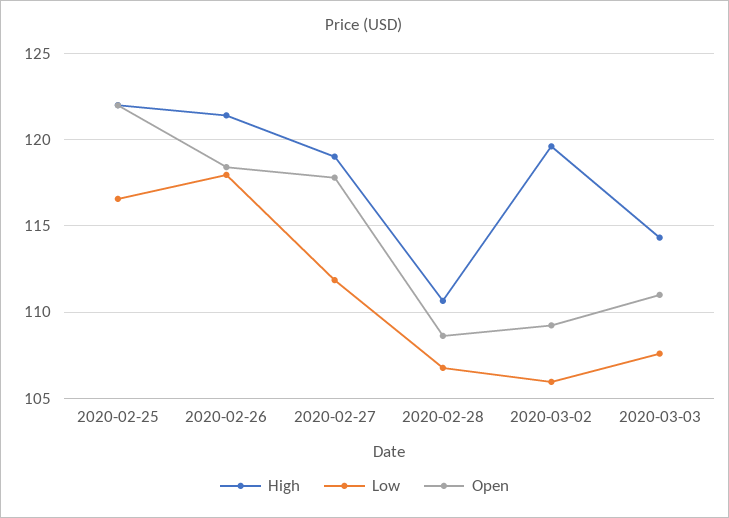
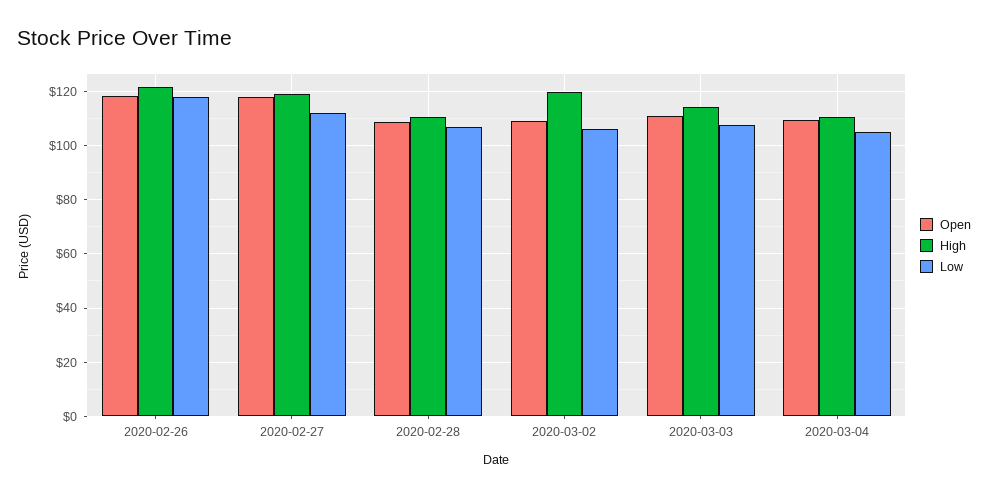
High, 2020-02-25: 122 -> none
Low, 2020-02-25: 116.5 -> none
Open, 2020-02-25: 122 -> none
Open, 2020-03-04: none -> 110
High, 2020-03-04: none -> 110
Low, 2020-03-04: none -> 105

